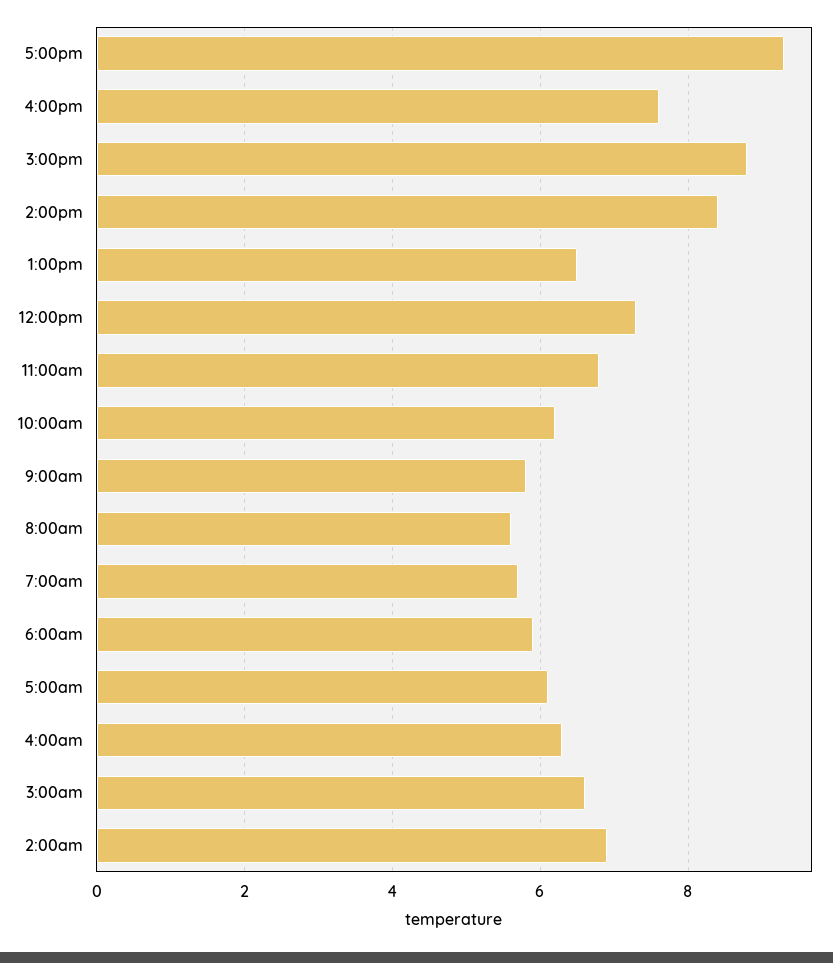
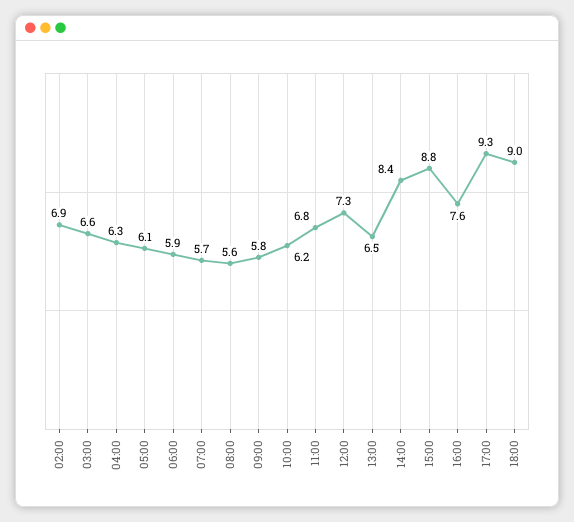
18:00: none -> 9

